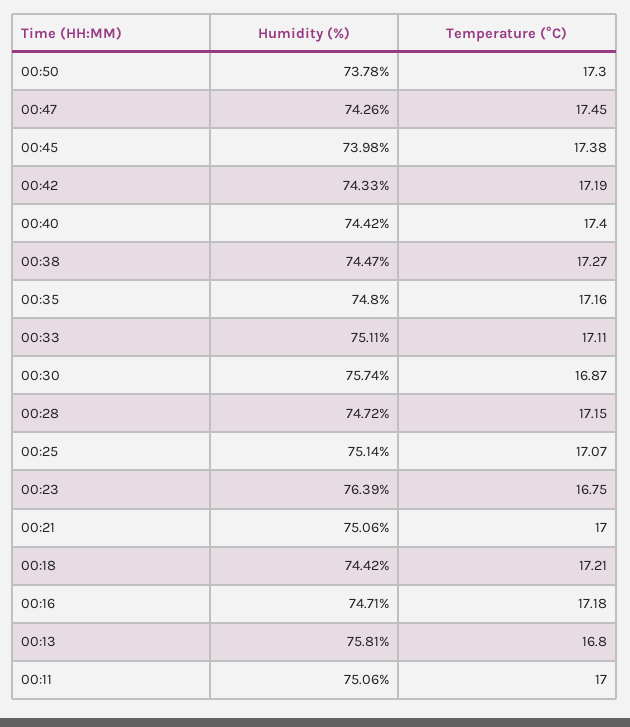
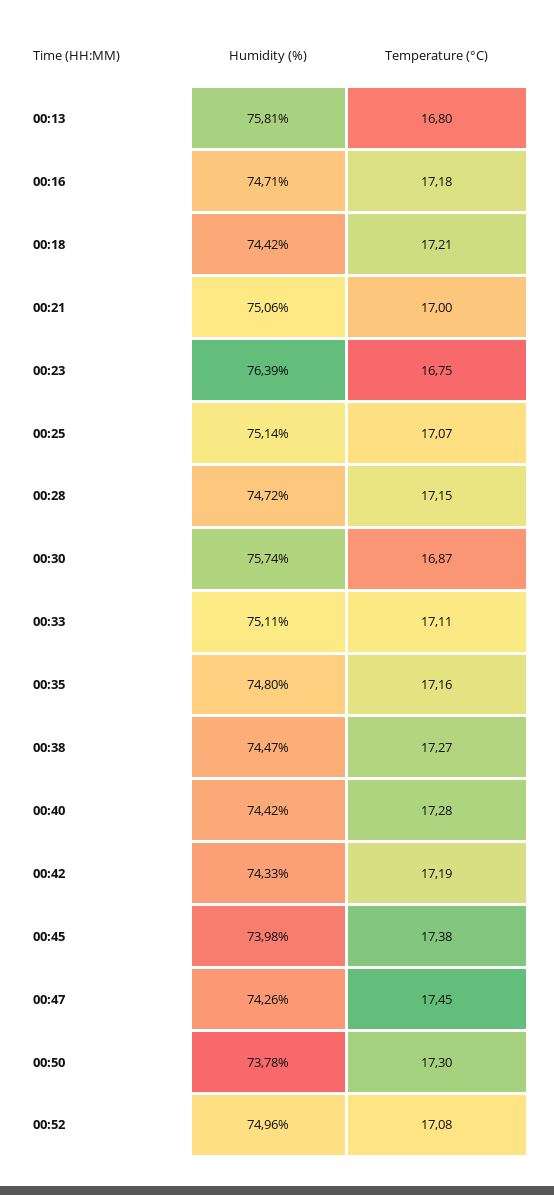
Temperature (°C), 00:40: 17.4 -> 17.28
Humidity (%), 00:11: 75.06 -> none
Temperature (°C), 00:11: 17 -> none
Humidity (%), 00:52: none -> 74.96
Temperature (°C), 00:52: none -> 17.08

